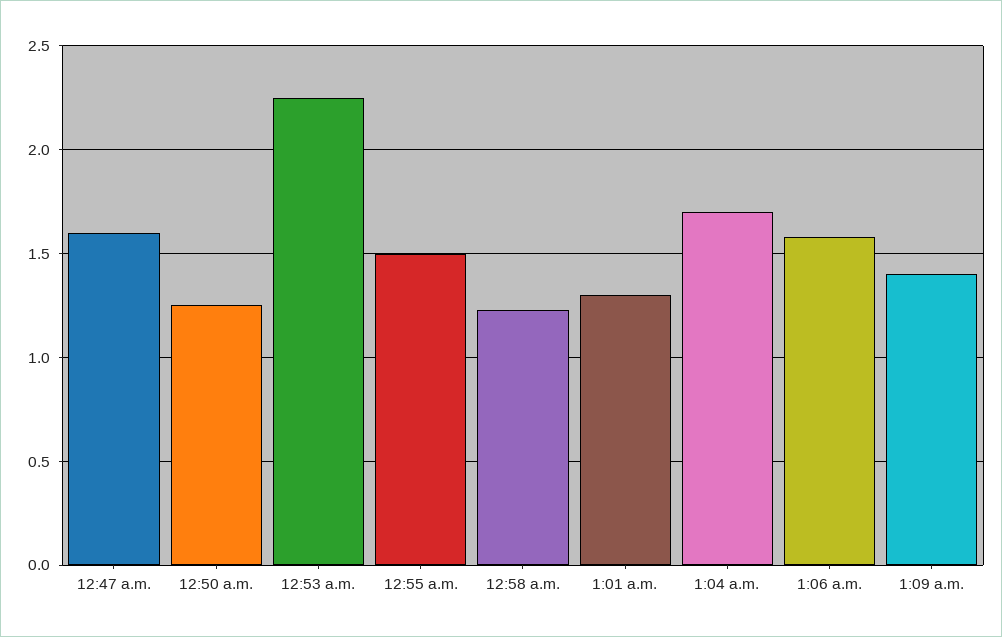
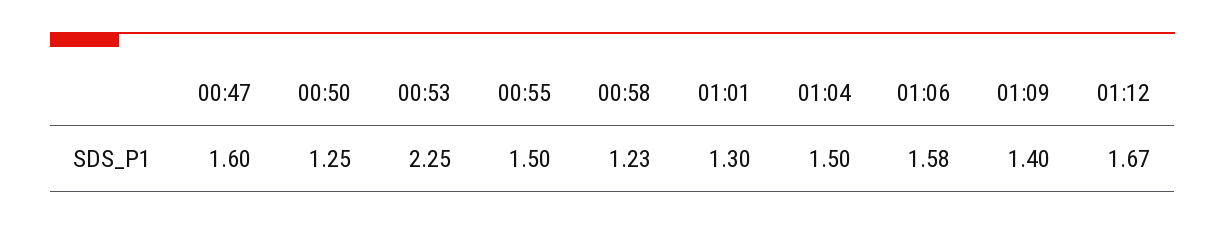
1:04 a.m.: 1.7 -> 1.5
01:12: none -> 1.67

